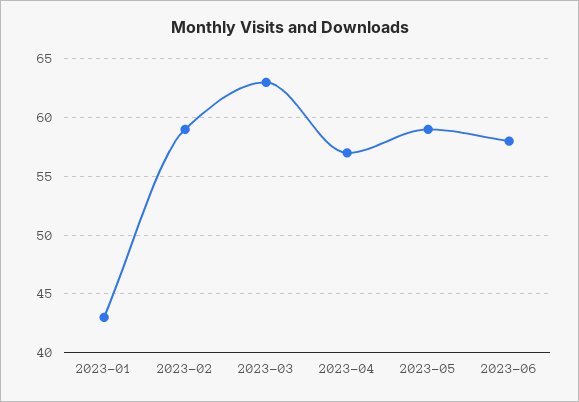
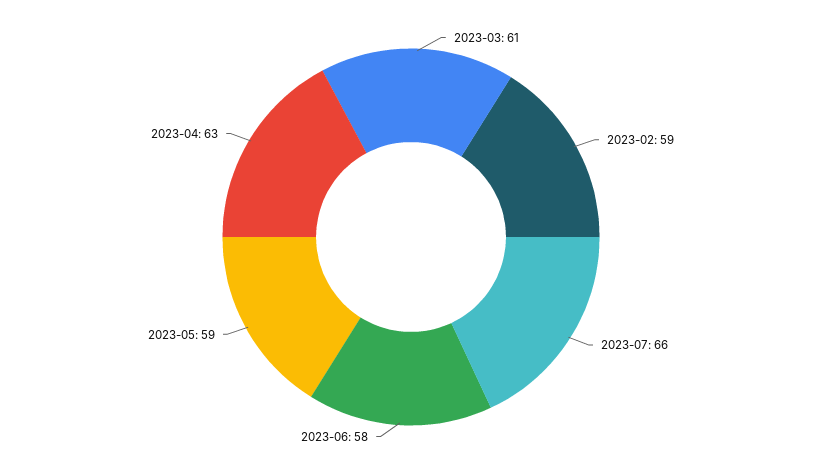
2023-01: 43 -> none
2023-03: 63 -> 61
2023-04: 57 -> 63
2023-07: none -> 66

